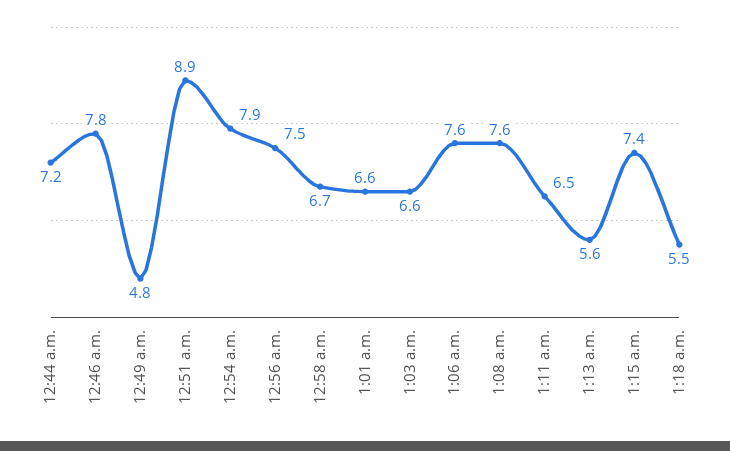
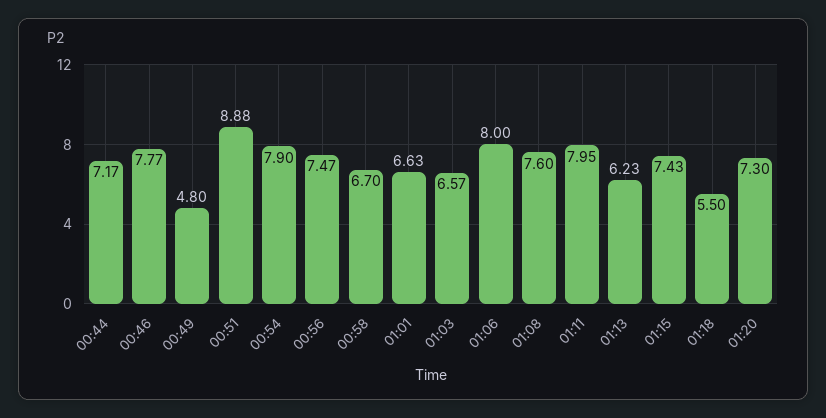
1:06 a.m.: 7.6 -> 8
1:11 a.m.: 6.5 -> 7.95
1:13 a.m.: 5.6 -> 6.23
01:20: none -> 7.3

